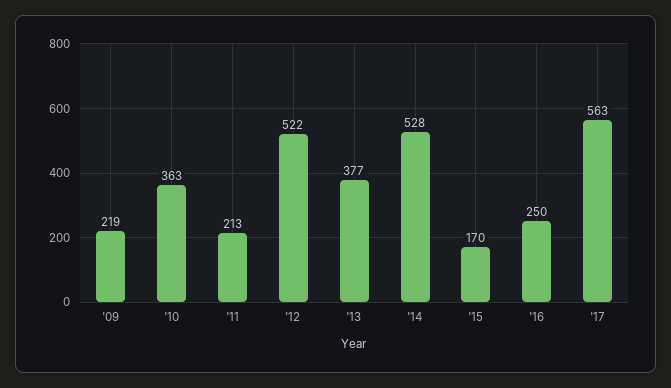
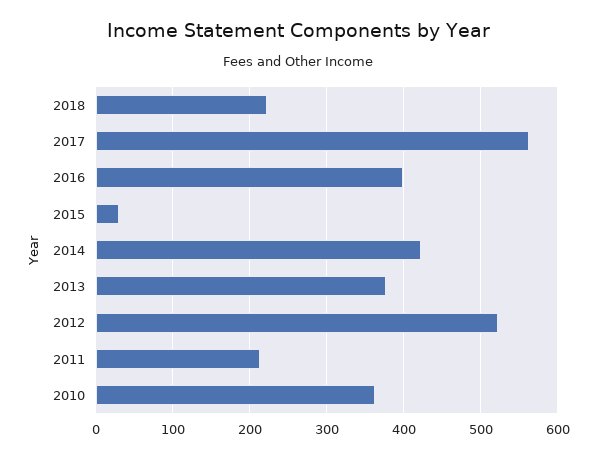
'09: 219 -> none
'14: 528 -> 420
'15: 170 -> 30
'16: 250 -> 400
2018: none -> 220

